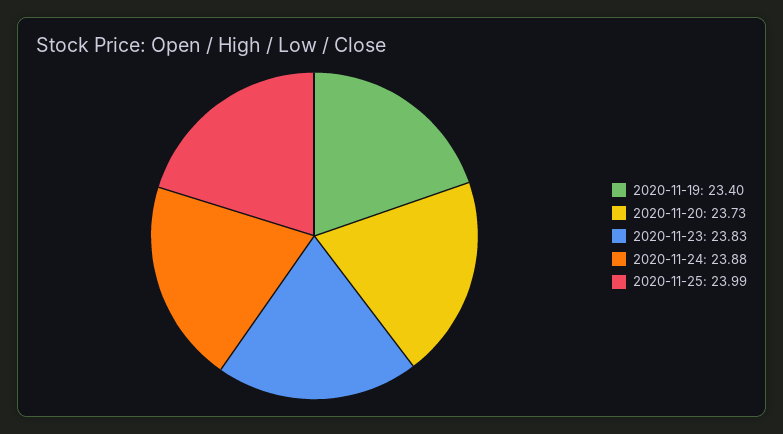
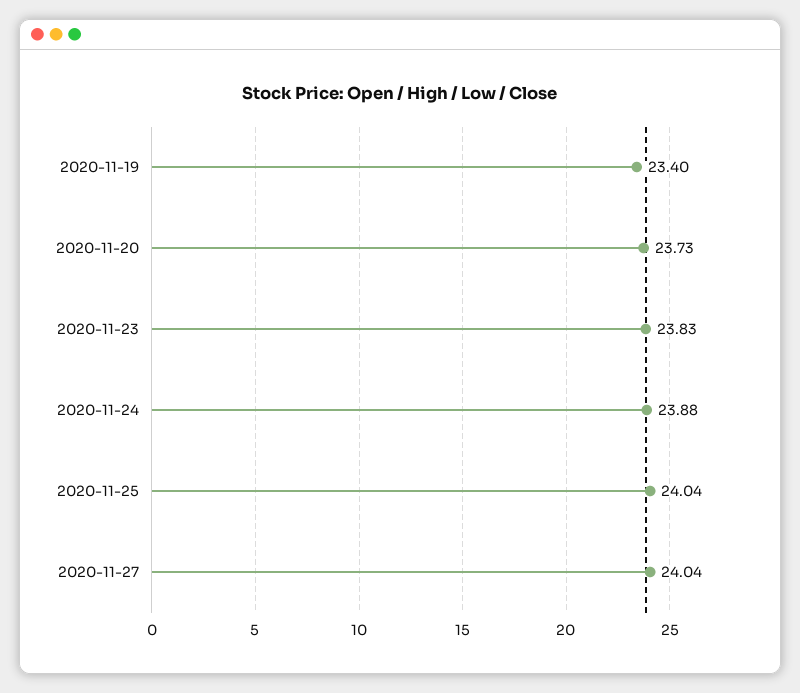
2020-11-25: 23.99 -> 24.04
2020-11-27: none -> 24.04

